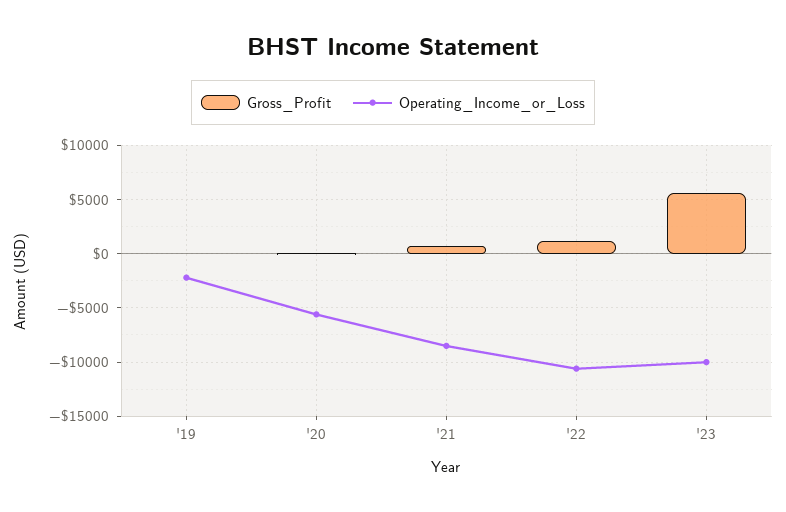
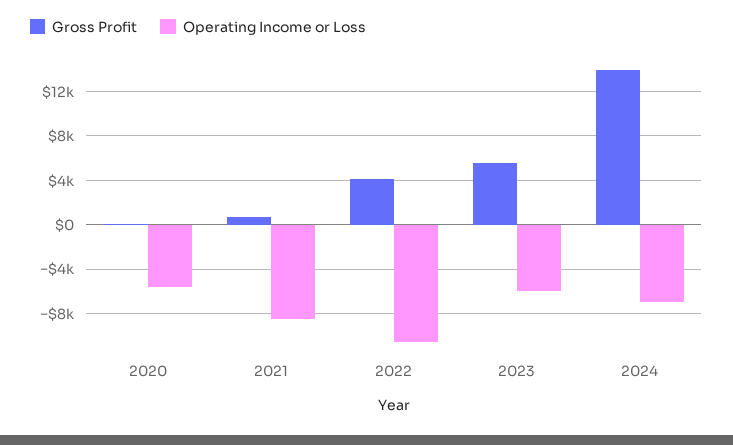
Gross_Profit, '19: 0 -> none
Operating_Income_or_Loss, '19: -2000 -> none
Gross_Profit, '22: 1000 -> 4000
Operating_Income_or_Loss, '23: -10000 -> -6000
Gross_Profit, 2024: none -> 14000
Operating_Income_or_Loss, 2024: none -> -7000

